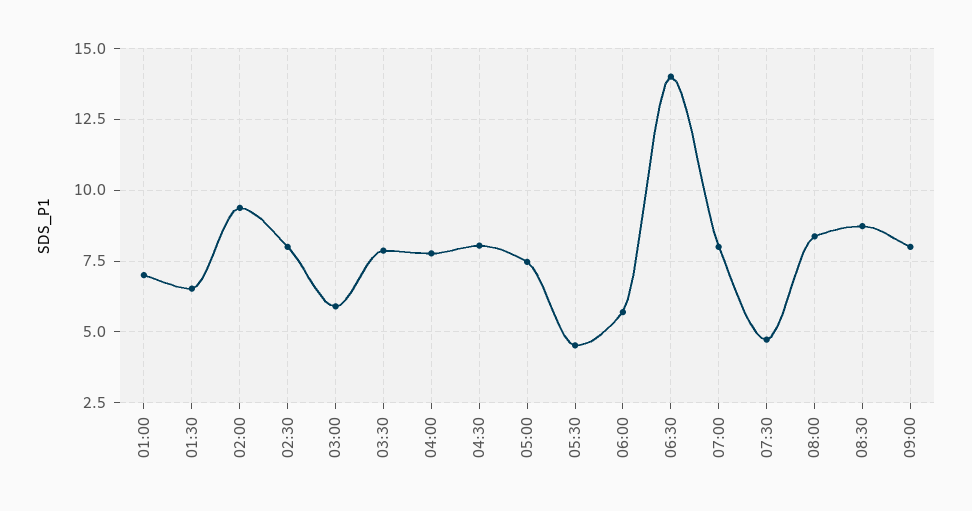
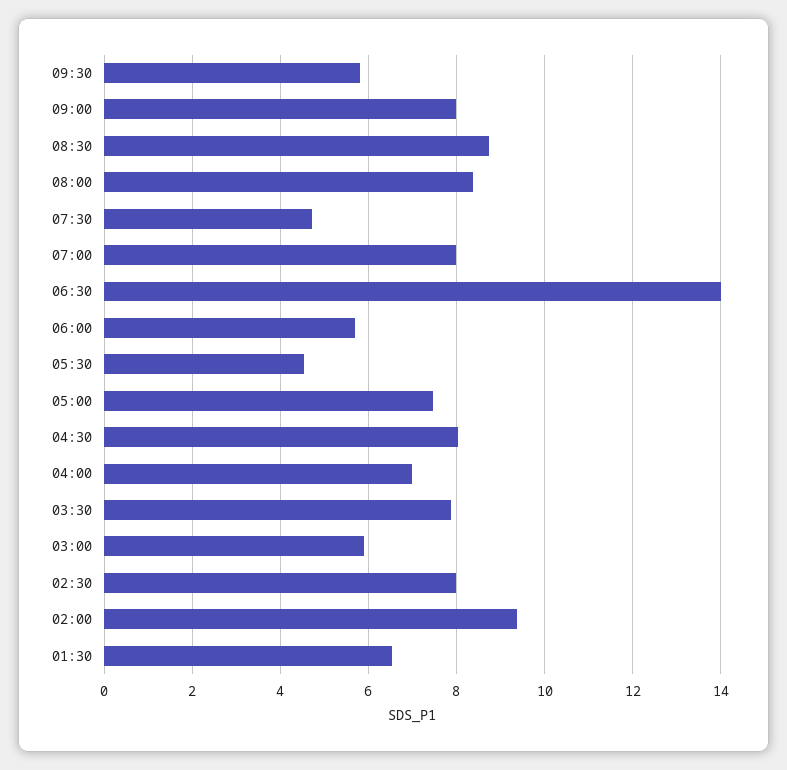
01:00: 7 -> none
04:00: 7.75 -> 7
09:30: none -> 5.8

